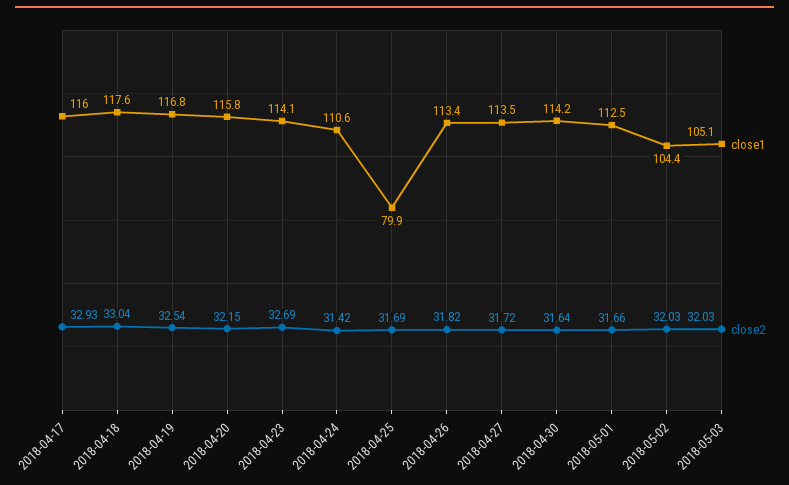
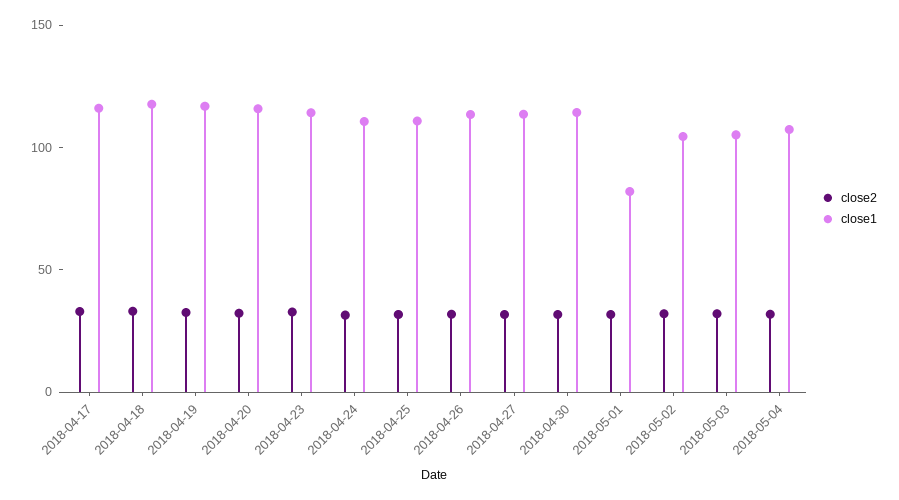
close1, 2018-04-25: 79.9 -> 110
close1, 2018-05-01: 112.5 -> 80
close2, 2018-05-04: none -> 30
close1, 2018-05-04: none -> 110

